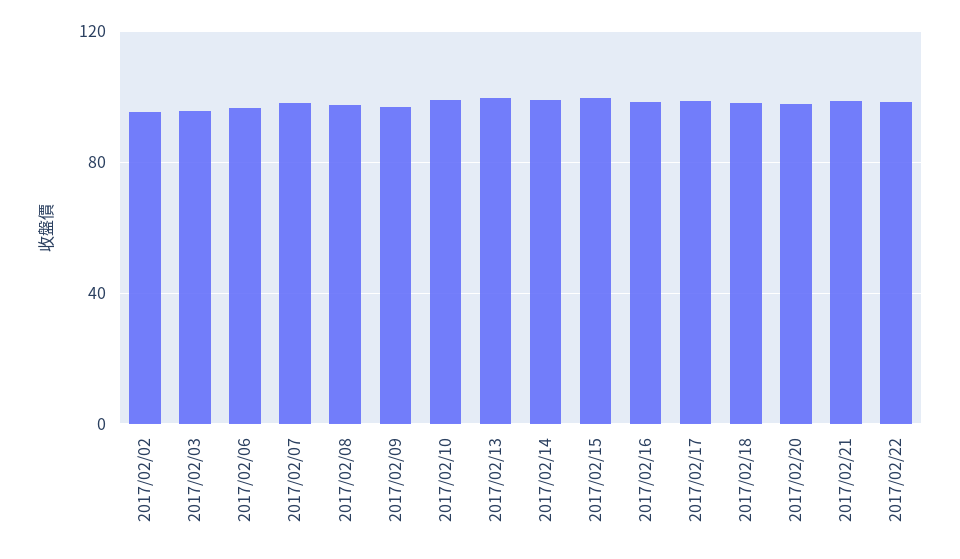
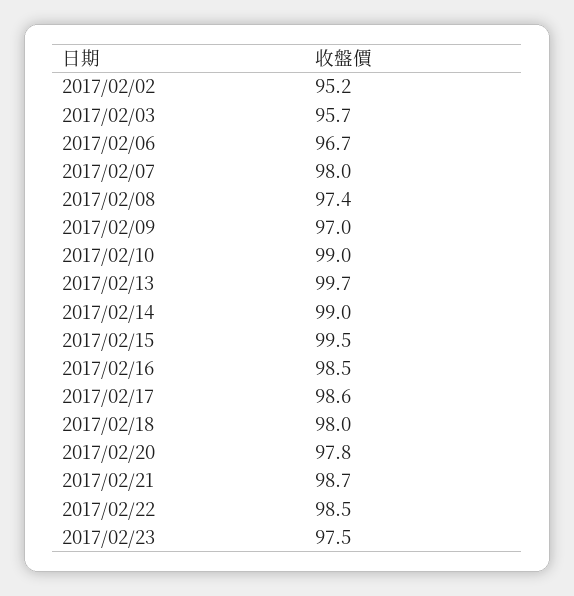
2017/02/23: none -> 97.5

